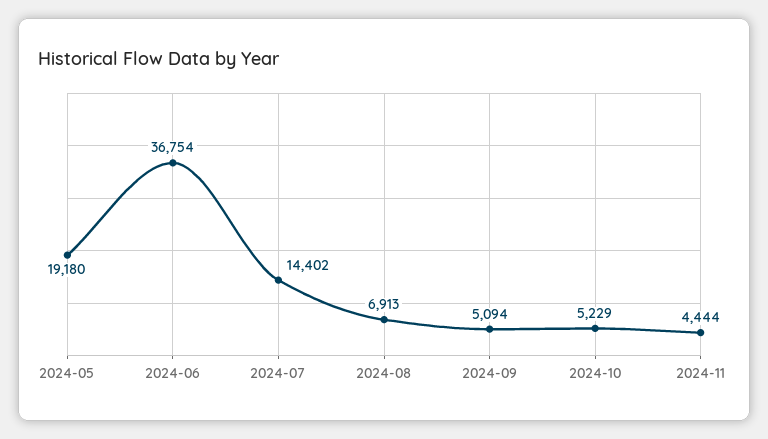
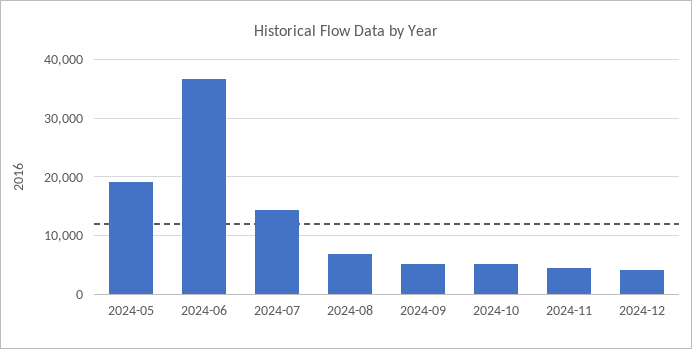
2024-12: none -> 4000

